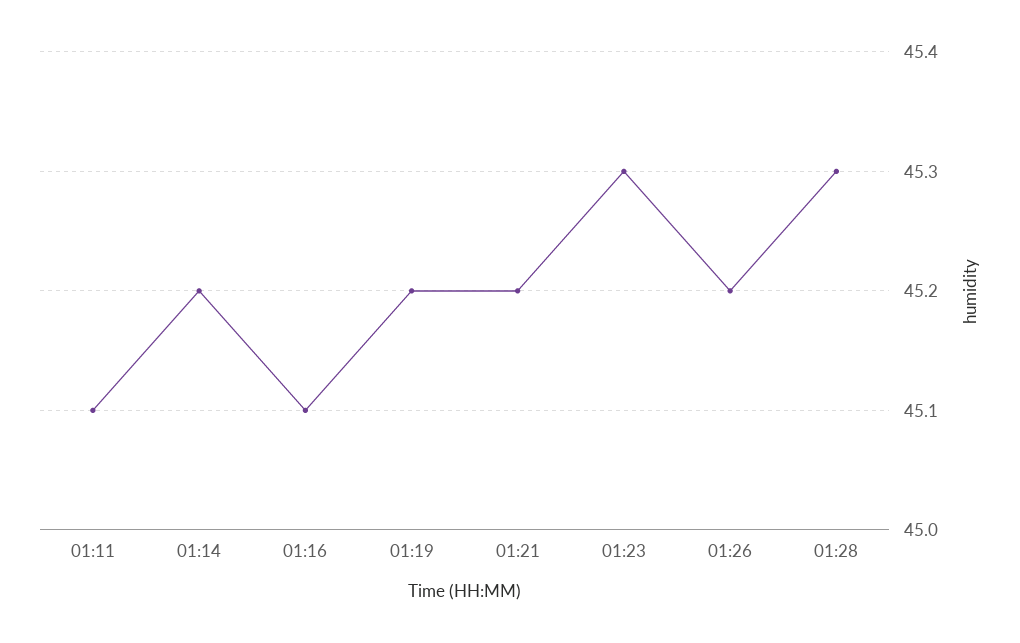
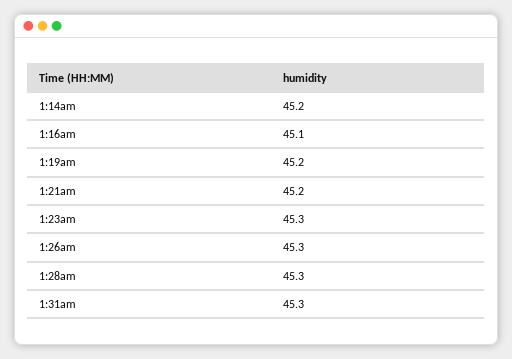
01:11: 45.1 -> none
01:26: 45.2 -> 45.3
1:31am: none -> 45.3

